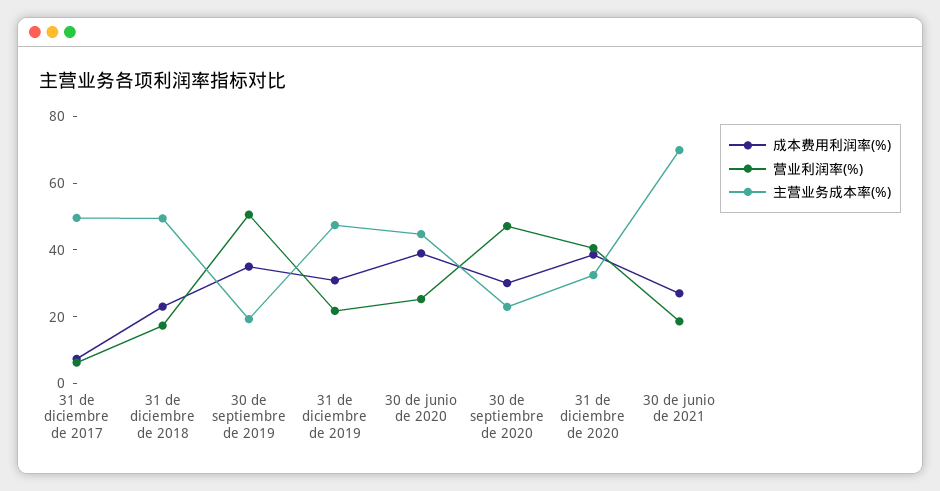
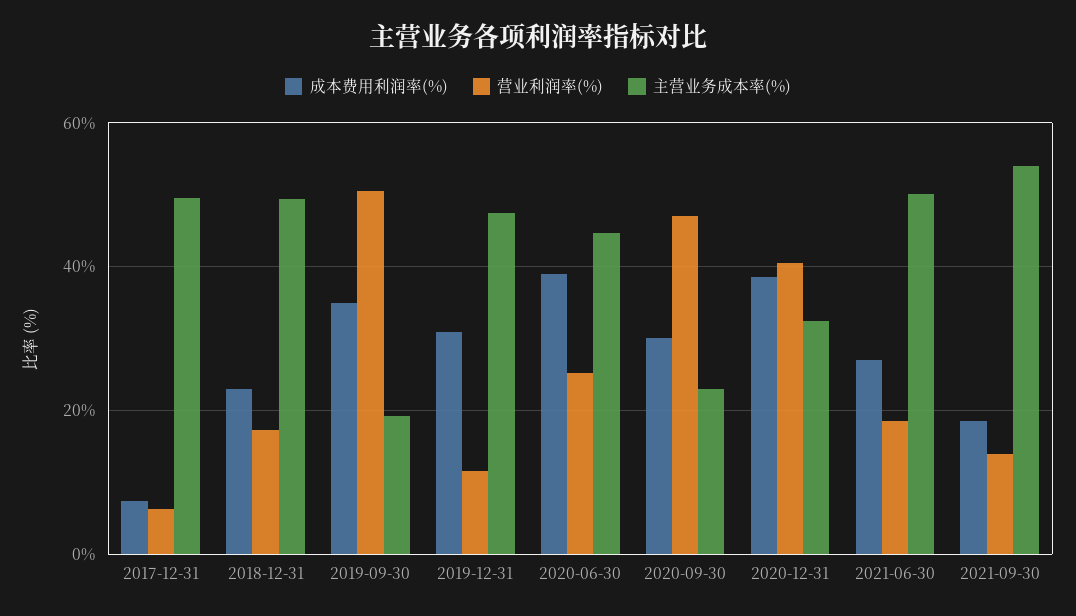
营业利润率(%), 31 de diciembre de 2019: 20 -> 12
主营业务成本率(%), 30 de junio de 2021: 70 -> 50
成本费用利润率(%), 2021-09-30: none -> 18
营业利润率(%), 2021-09-30: none -> 14
主营业务成本率(%), 2021-09-30: none -> 54

